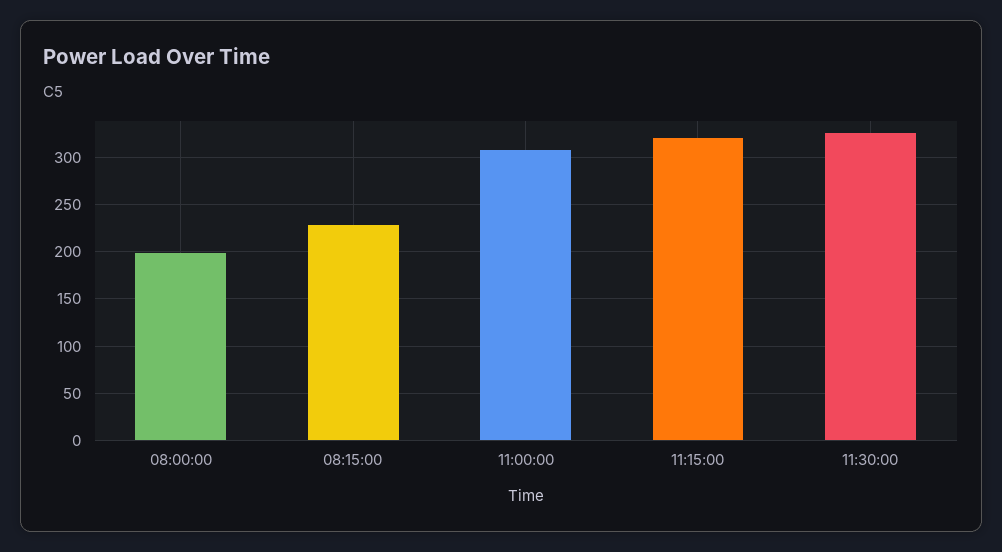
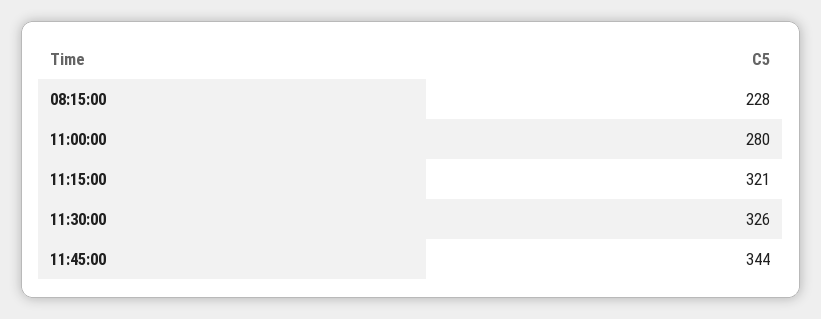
08:00:00: 200 -> none
11:00:00: 310 -> 280
11:45:00: none -> 344

